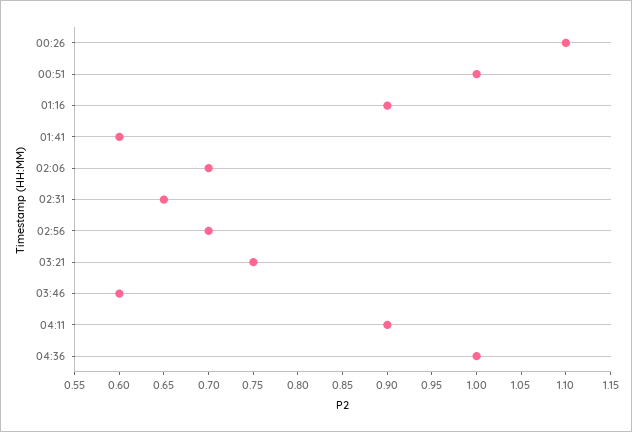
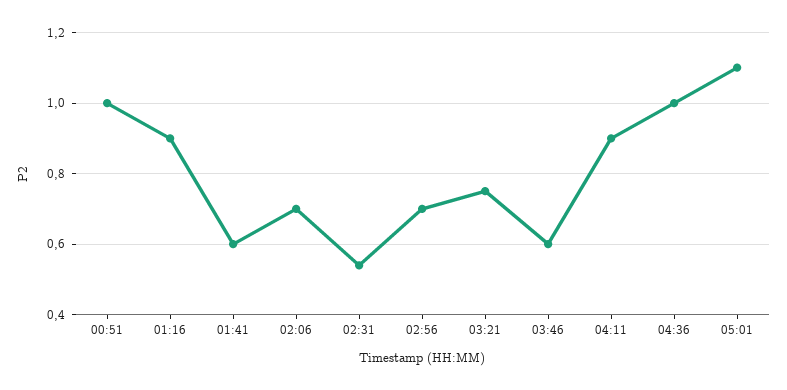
00:26: 1.1 -> none
02:31: 0.65 -> 0.55
05:01: none -> 1.1

